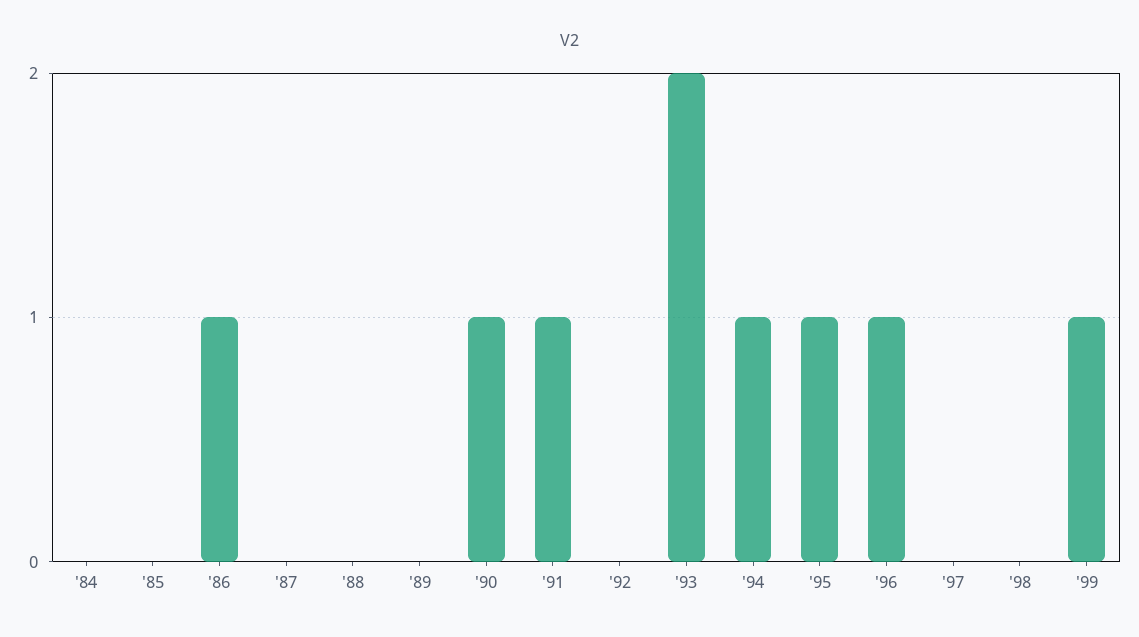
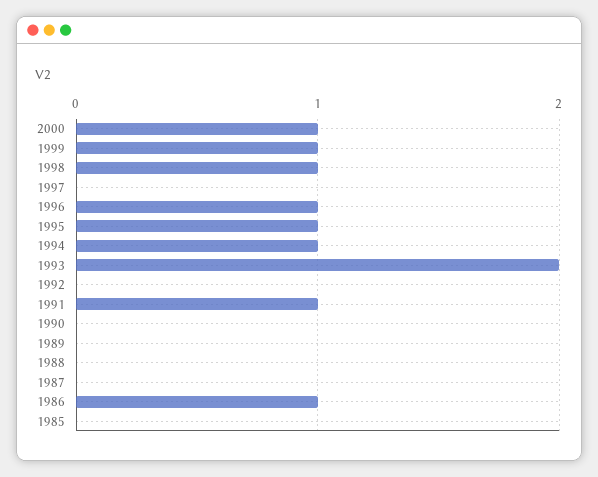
'84: 0 -> none
'90: 1 -> 0
'98: 0 -> 1
2000: none -> 1

